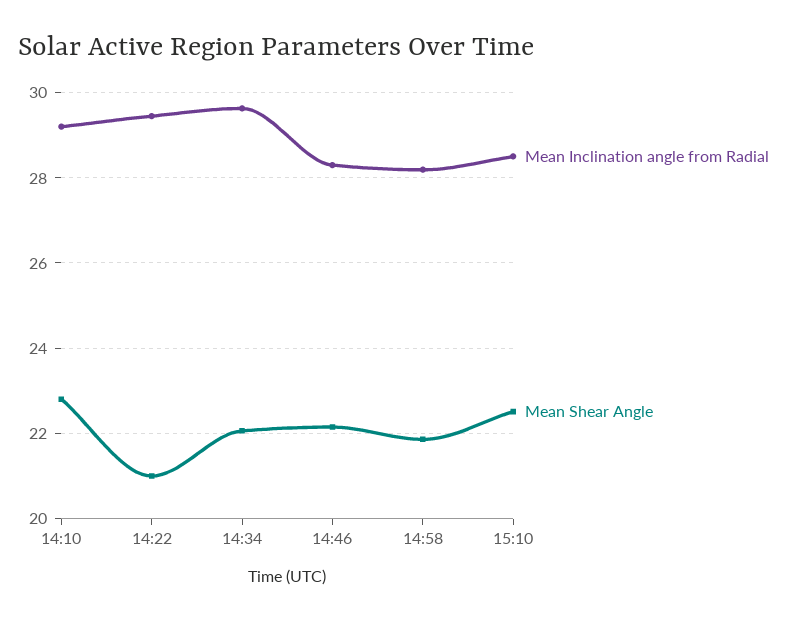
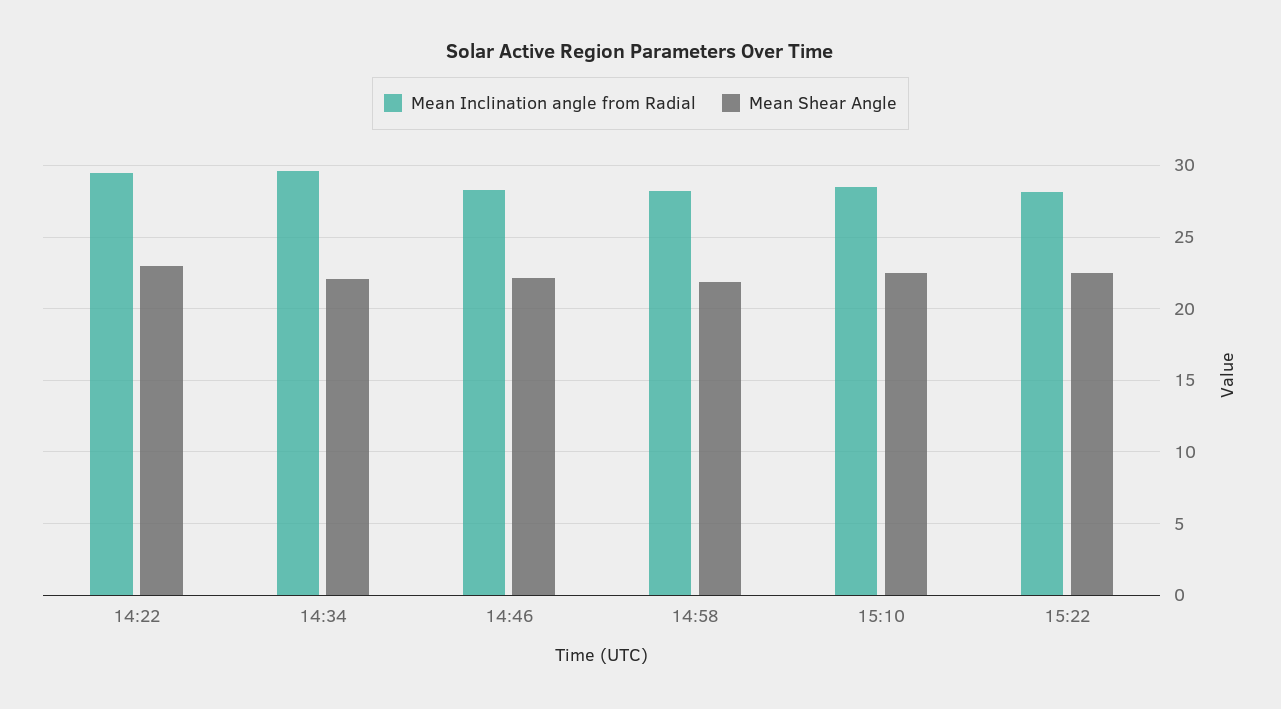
Mean Inclination angle from Radial, 14:10: 29.2 -> none
Mean Shear Angle, 14:10: 22.8 -> none
Mean Shear Angle, 14:22: 21 -> 23
Mean Inclination angle from Radial, 15:22: none -> 28
Mean Shear Angle, 15:22: none -> 22.5

